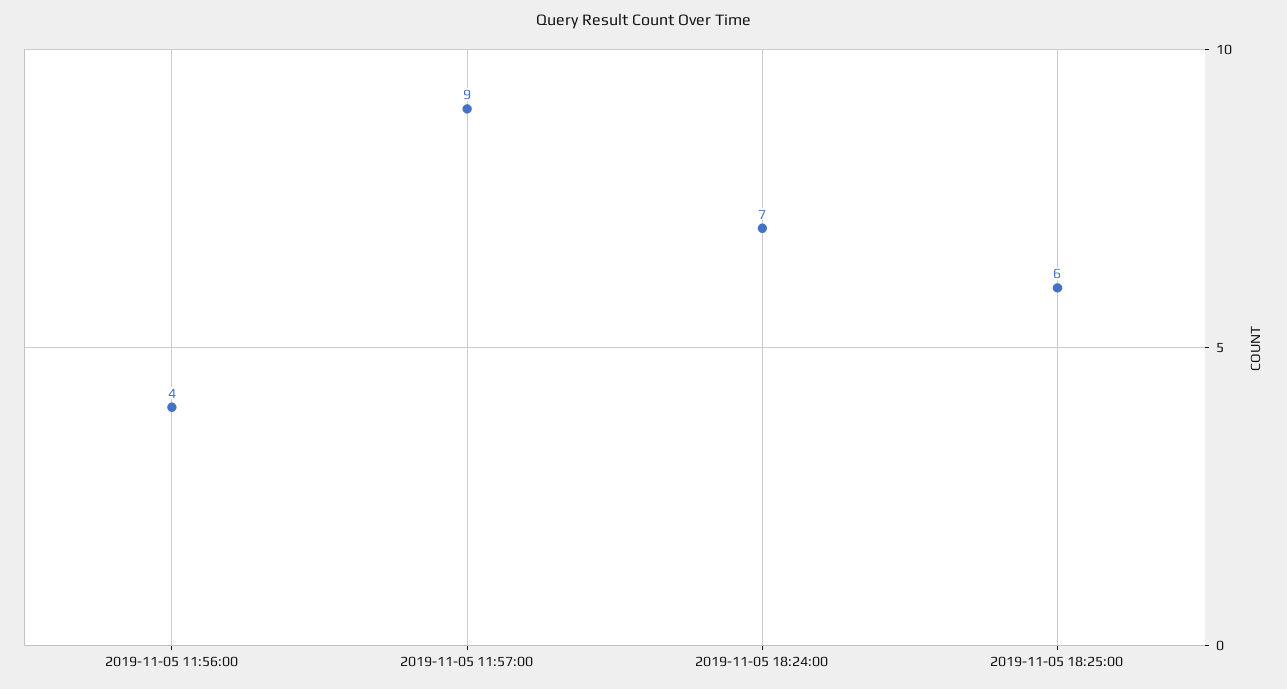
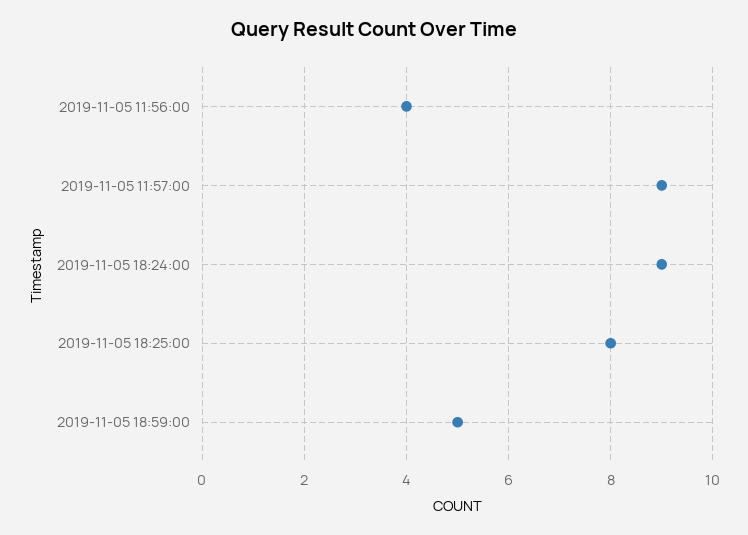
2019-11-05 18:24:00: 7 -> 9
2019-11-05 18:25:00: 6 -> 8
2019-11-05 18:59:00: none -> 5

